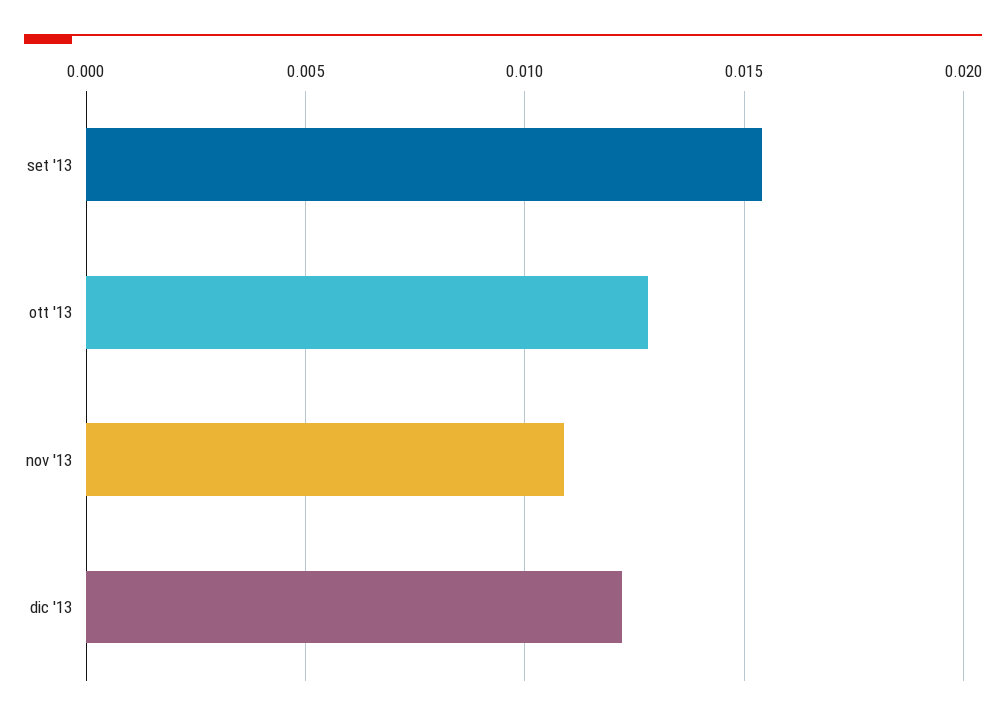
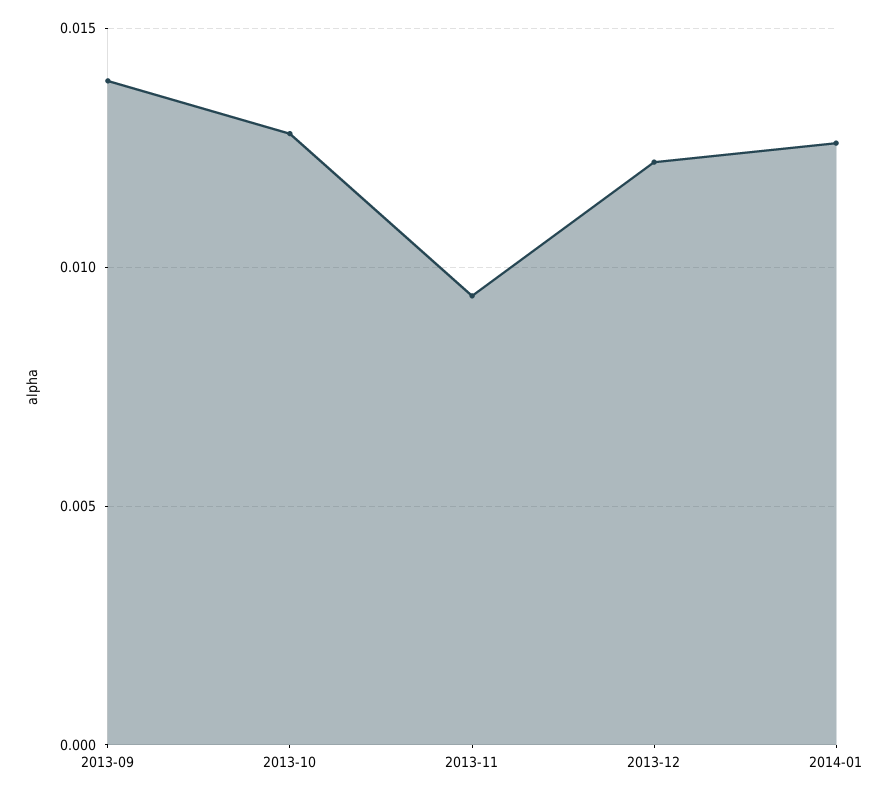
set '13: 0.0155 -> 0.014
nov '13: 0.011 -> 0.0095
2014-01: none -> 0.0125

